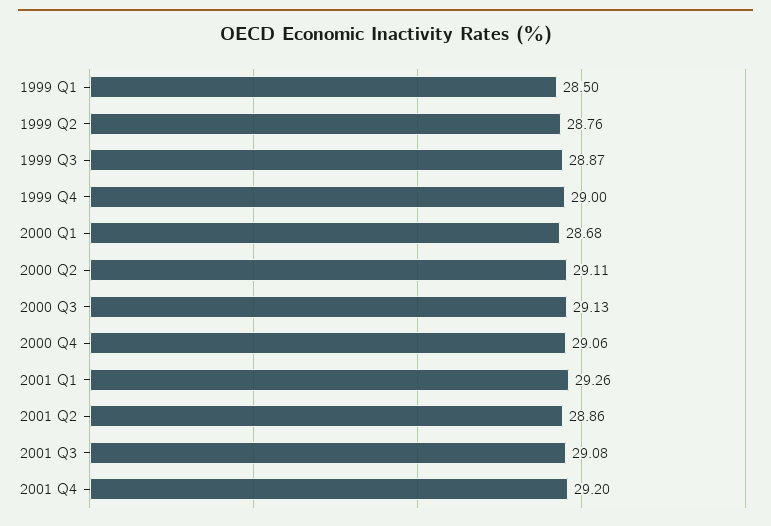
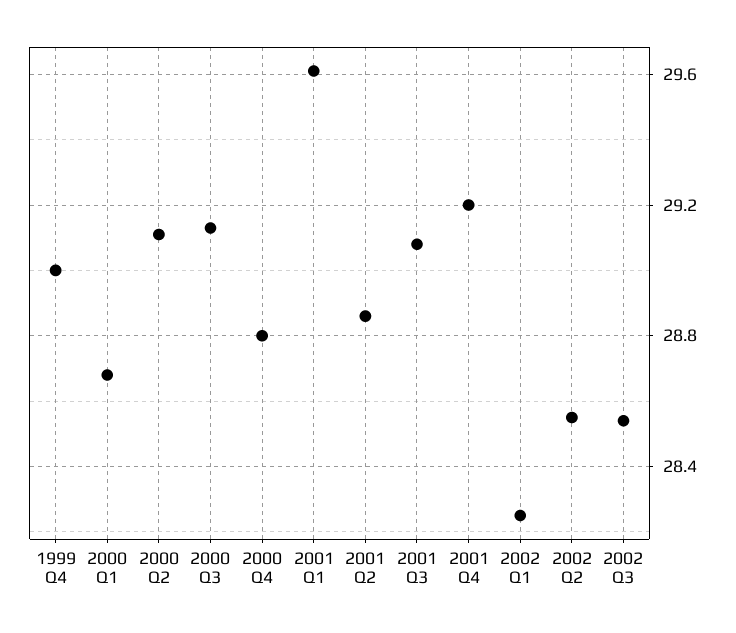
1999 Q1: 28.5 -> none
1999 Q2: 28.76 -> none
1999 Q3: 28.87 -> none
2000 Q4: 29.06 -> 28.8
2001 Q1: 29.26 -> 29.6
2002 Q1: none -> 28.25
2002 Q2: none -> 28.55
2002 Q3: none -> 28.55

